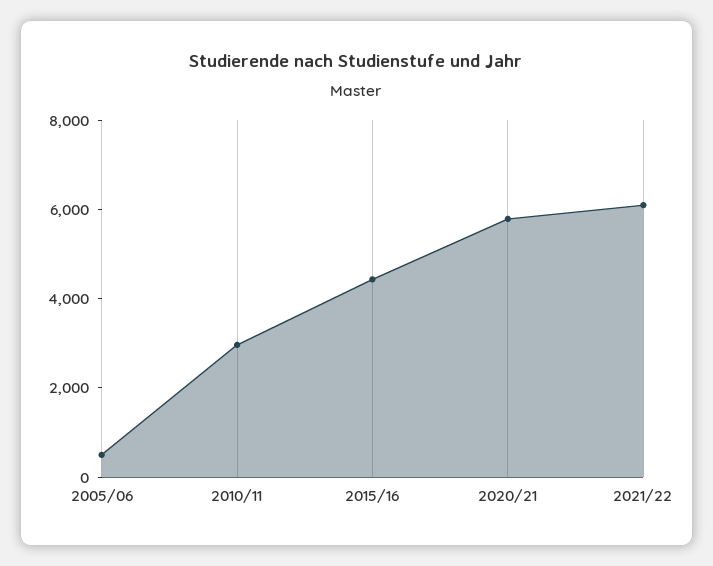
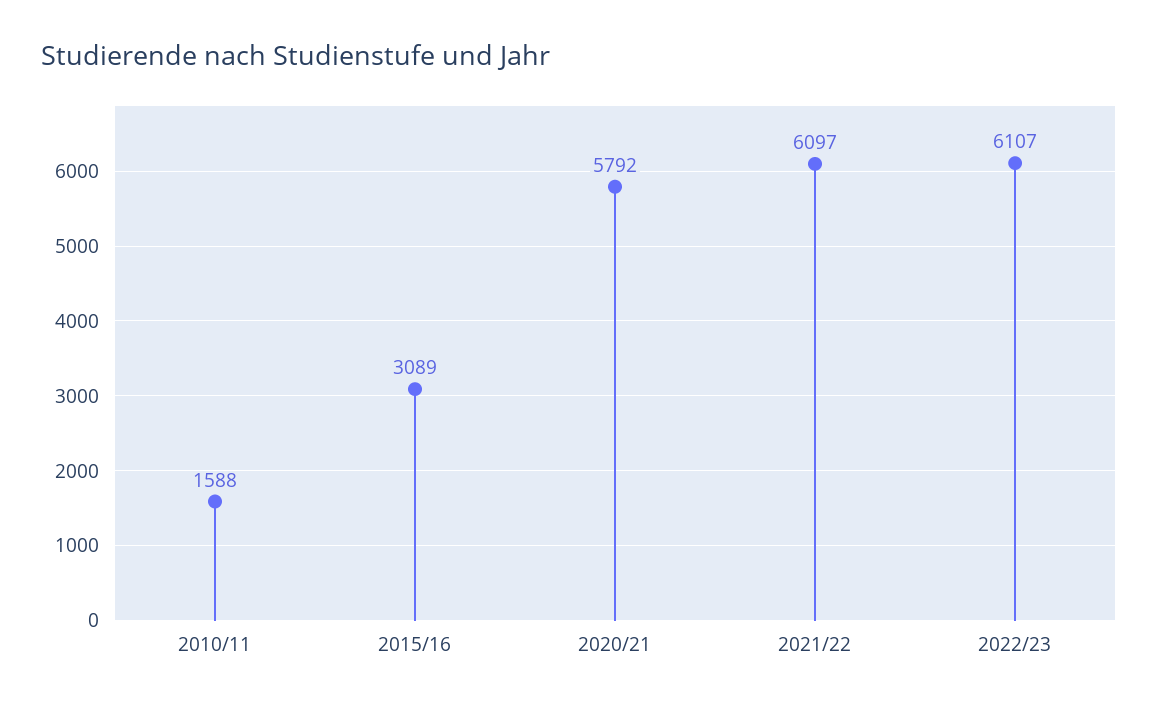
2005/06: 500 -> none
2010/11: 3000 -> 1588
2015/16: 4500 -> 3089
2022/23: none -> 6107

